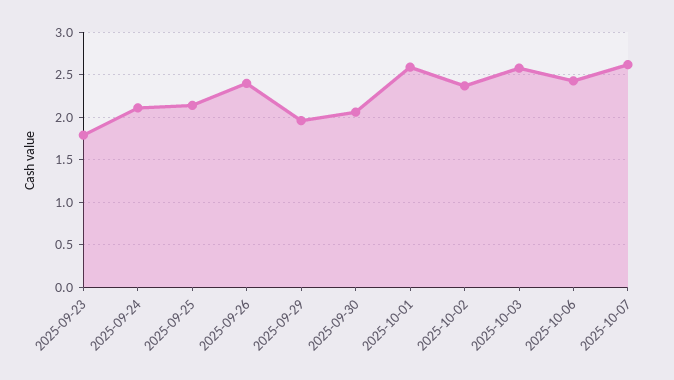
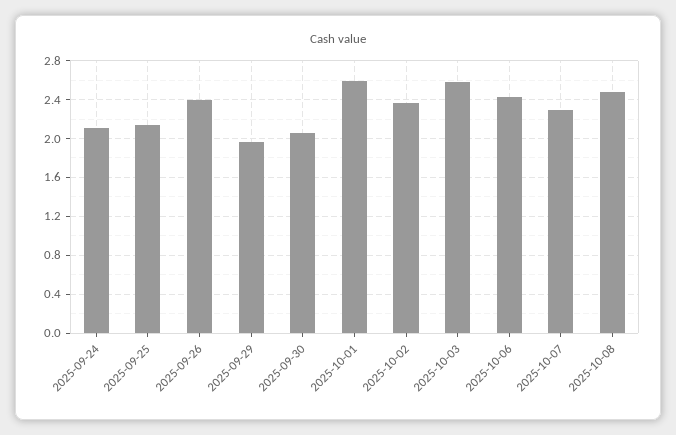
2025-09-23: 1.8 -> none
2025-10-07: 2.6 -> 2.3
2025-10-08: none -> 2.5

